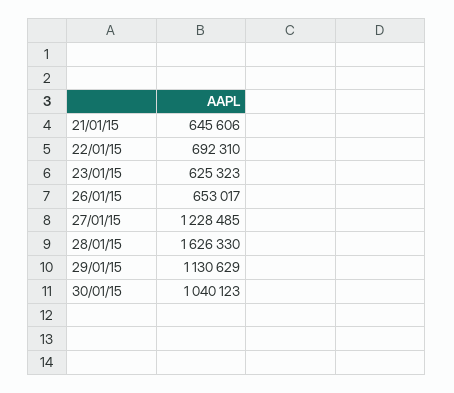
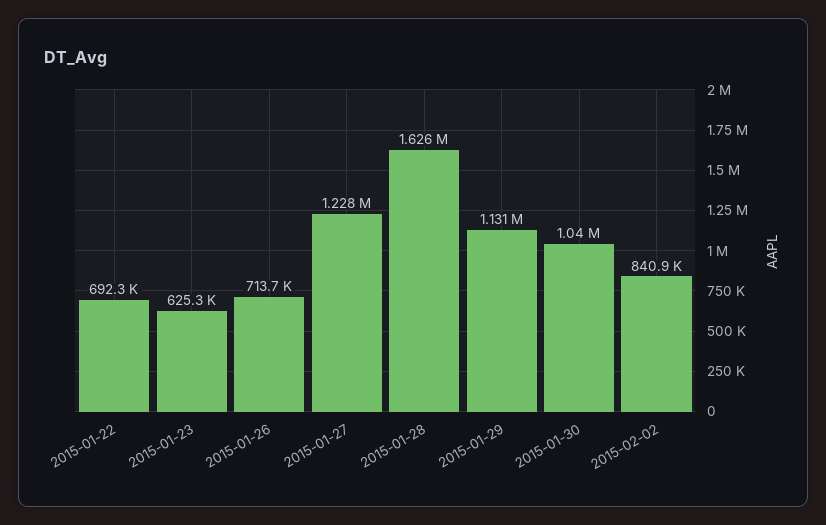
21/01/15: 645606 -> none
26/01/15: 653017 -> 713700
2015-02-02: none -> 840900

